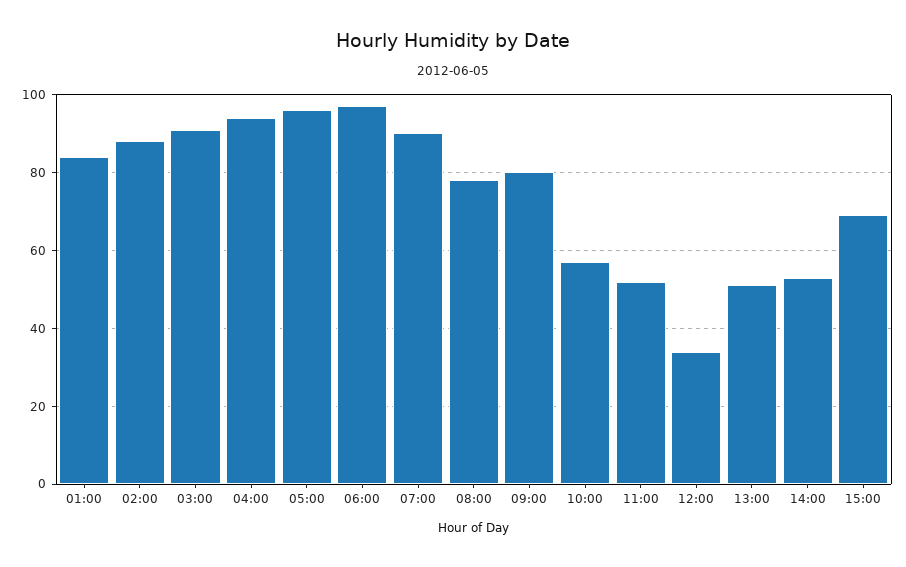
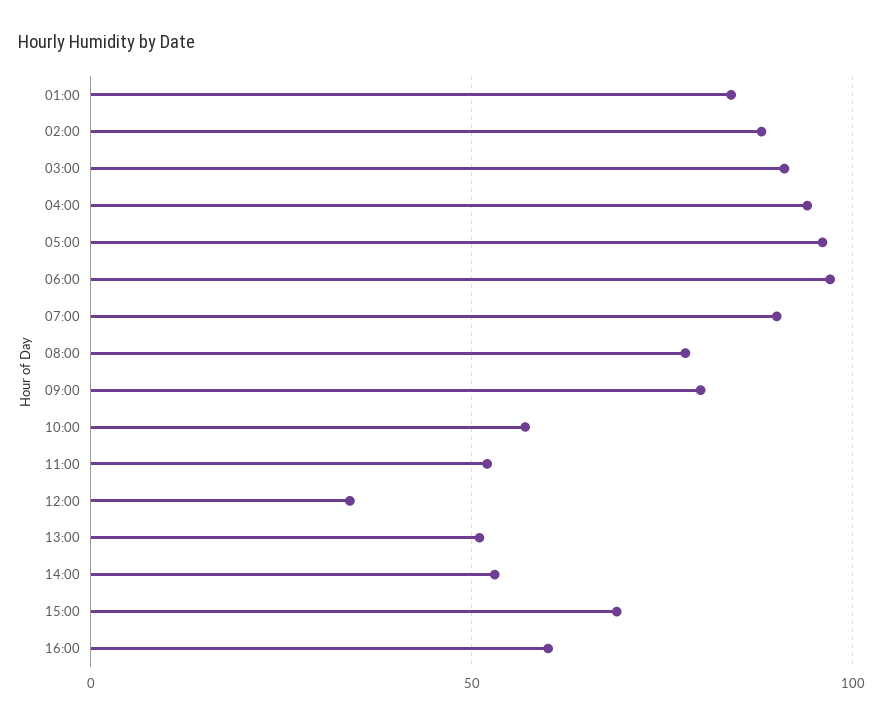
16:00: none -> 60

